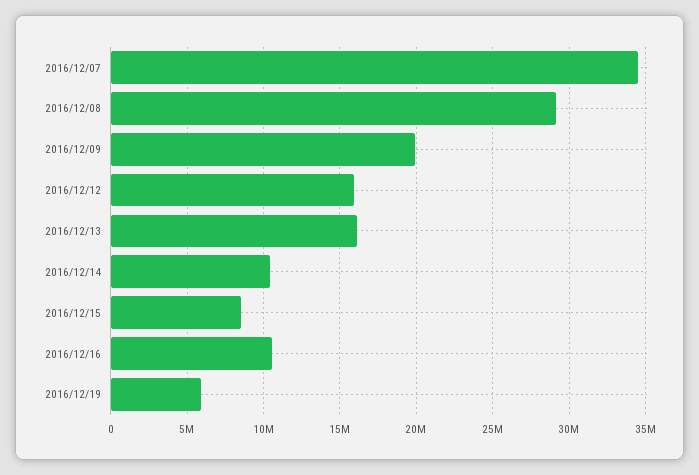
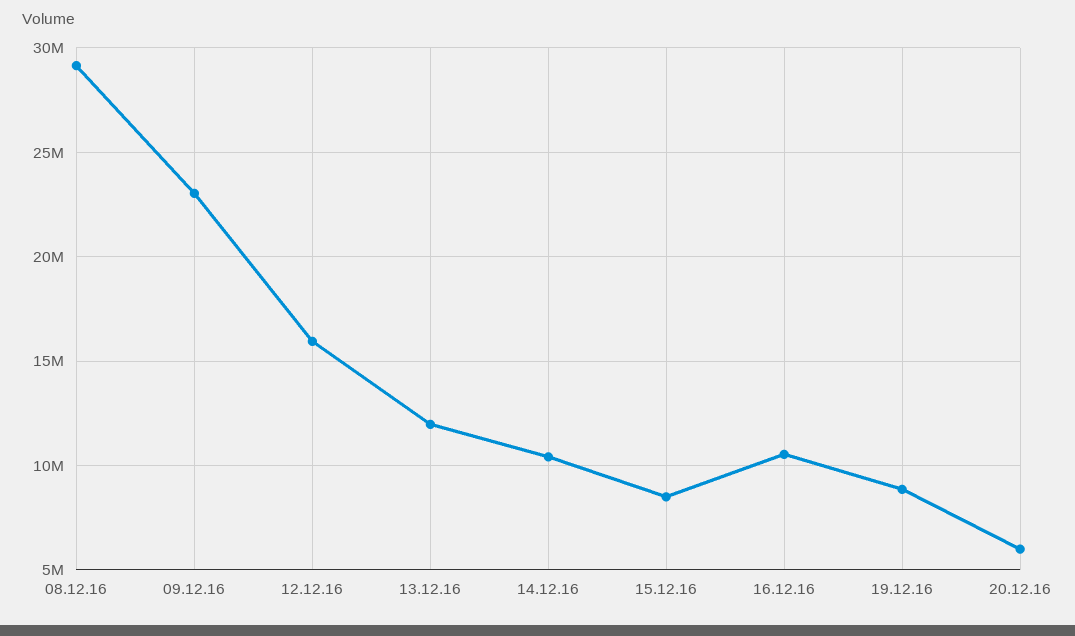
2016/12/07: 34500000 -> none
2016/12/09: 20000000 -> 23000000
2016/12/13: 16000000 -> 12000000
2016/12/19: 6000000 -> 9000000
20.12.16: none -> 6000000

